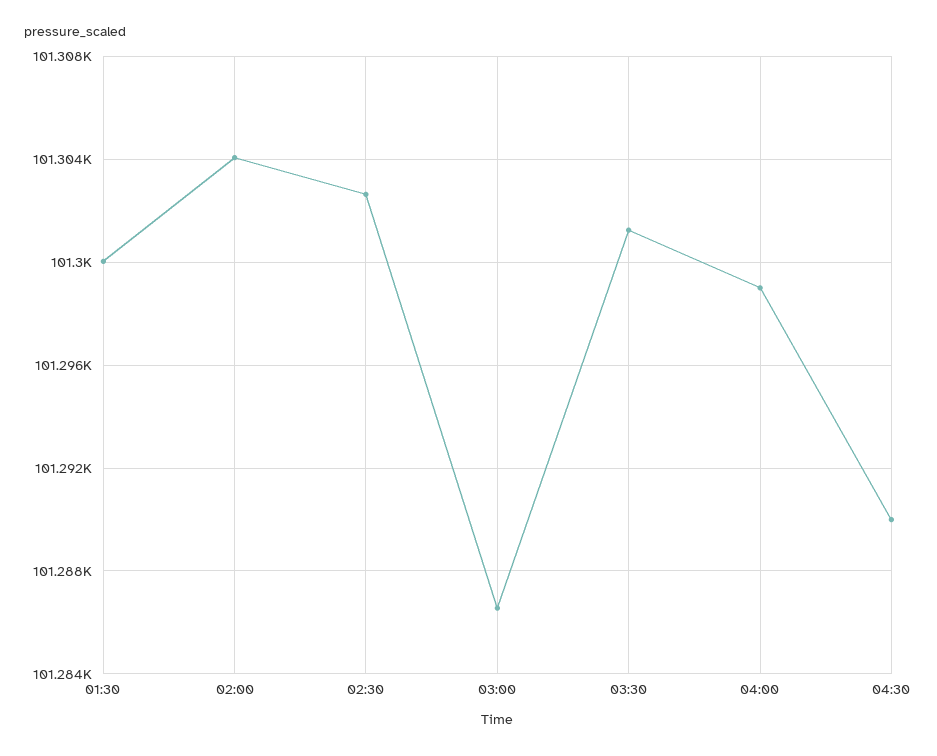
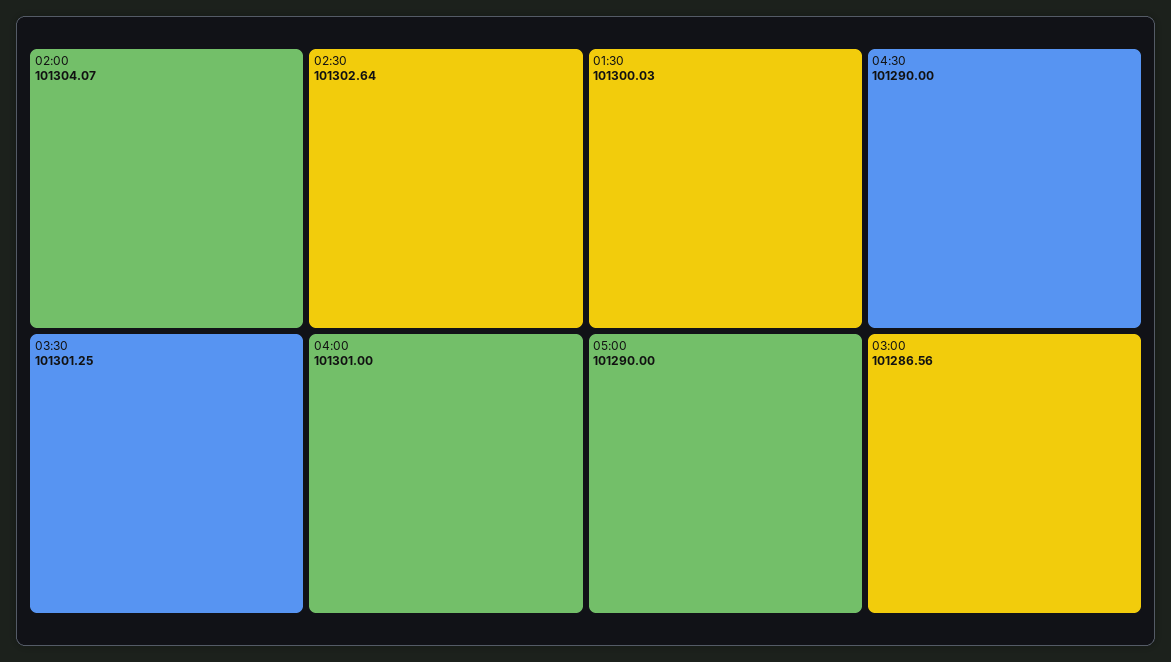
04:00: 101299 -> 101301
05:00: none -> 101290

